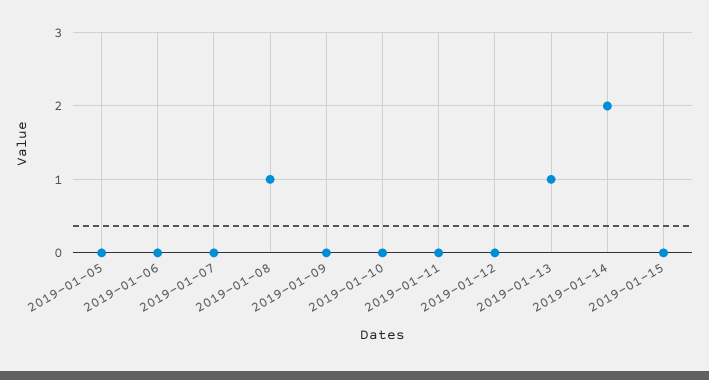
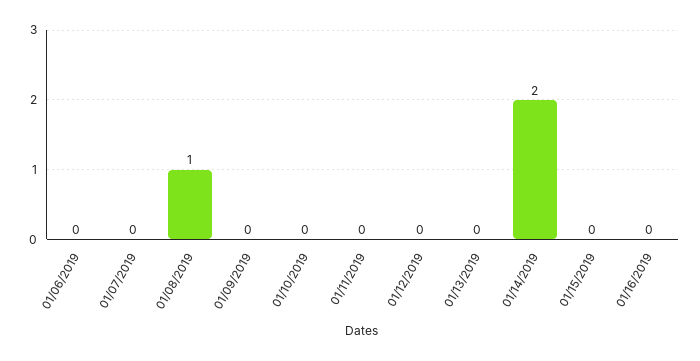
2019-01-05: 0 -> none
2019-01-13: 1 -> 0
01/16/2019: none -> 0

